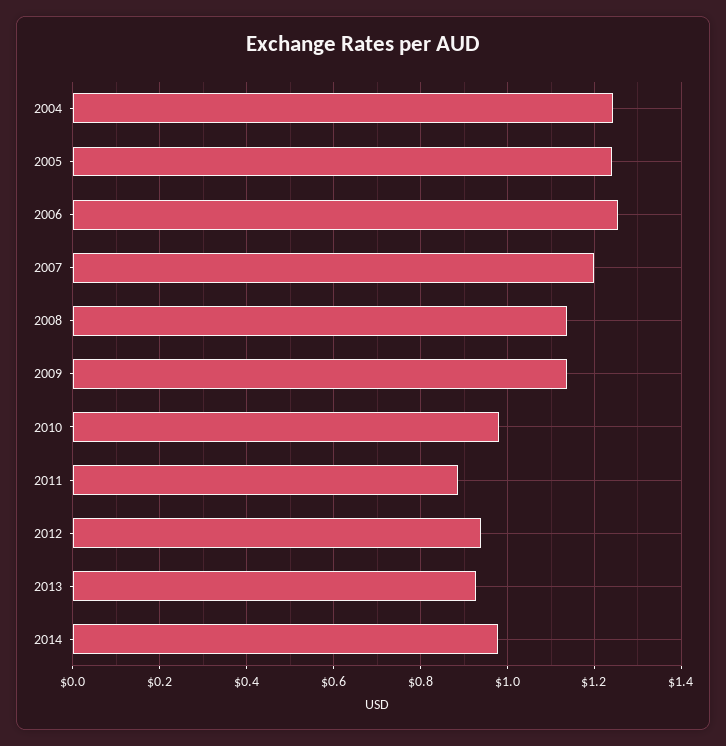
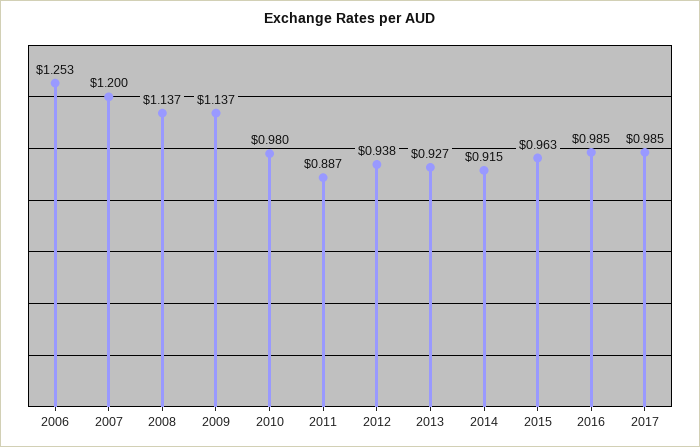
2004: 1.24 -> none
2005: 1.24 -> none
2014: 0.98 -> 0.915
2015: none -> 0.963
2016: none -> 0.985
2017: none -> 0.985

